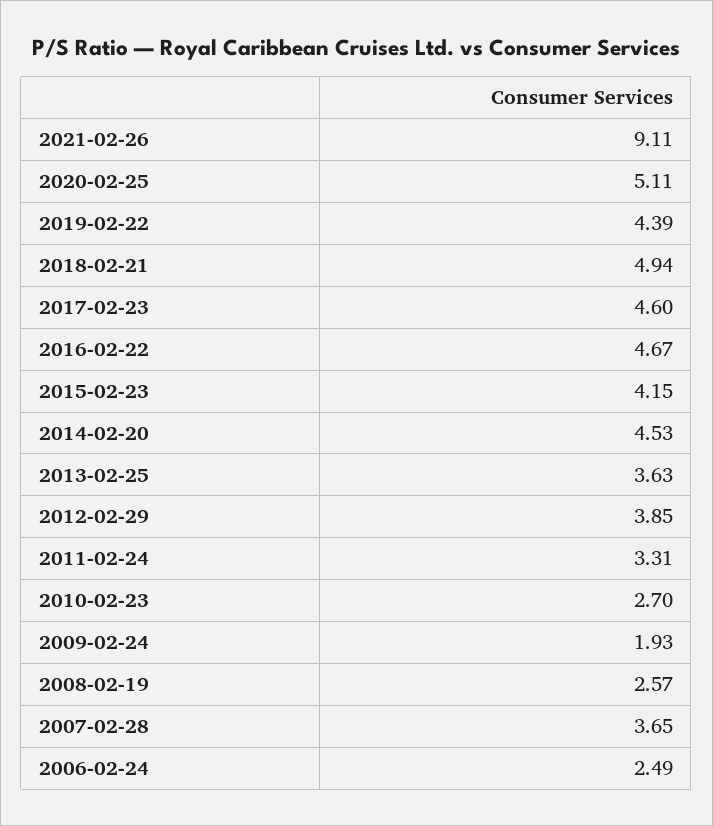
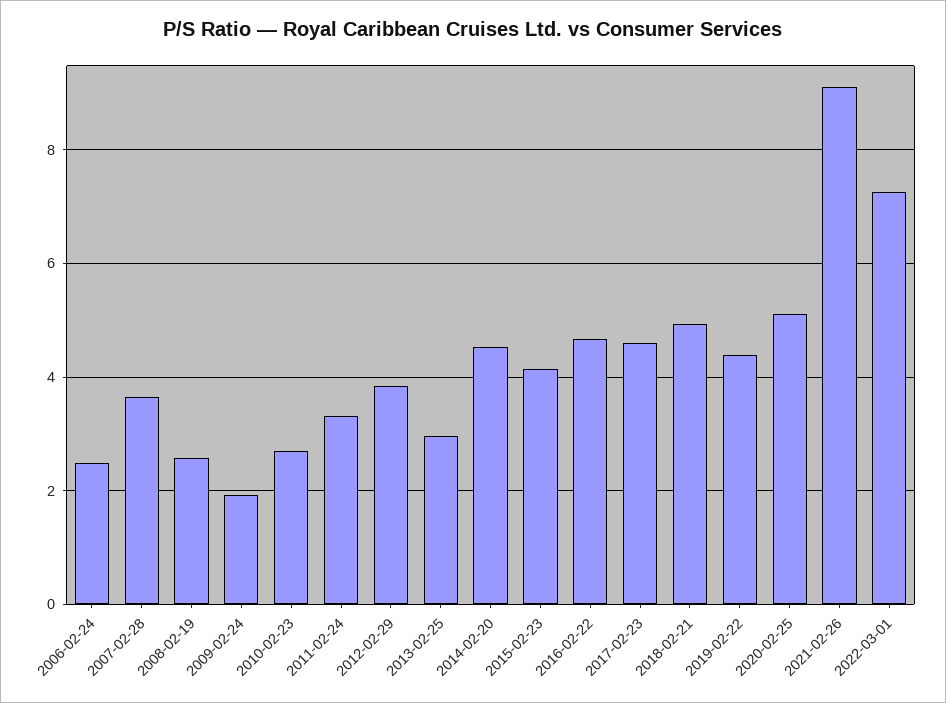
2013-02-25: 3.63 -> 3
2022-03-01: none -> 7.2

